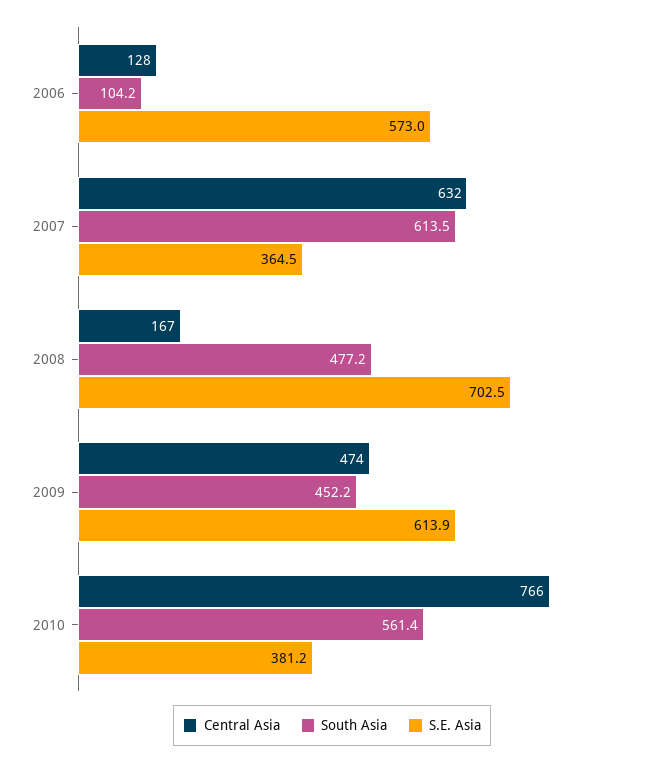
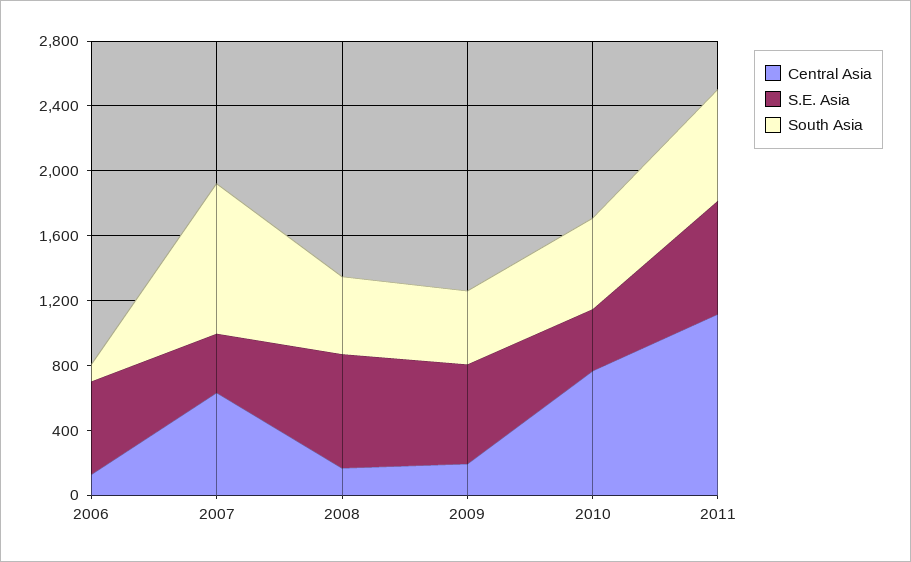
South Asia, 2007: 613.5 -> 900
Central Asia, 2009: 474 -> 200
Central Asia, 2011: none -> 1100
S.E. Asia, 2011: none -> 700
South Asia, 2011: none -> 700

